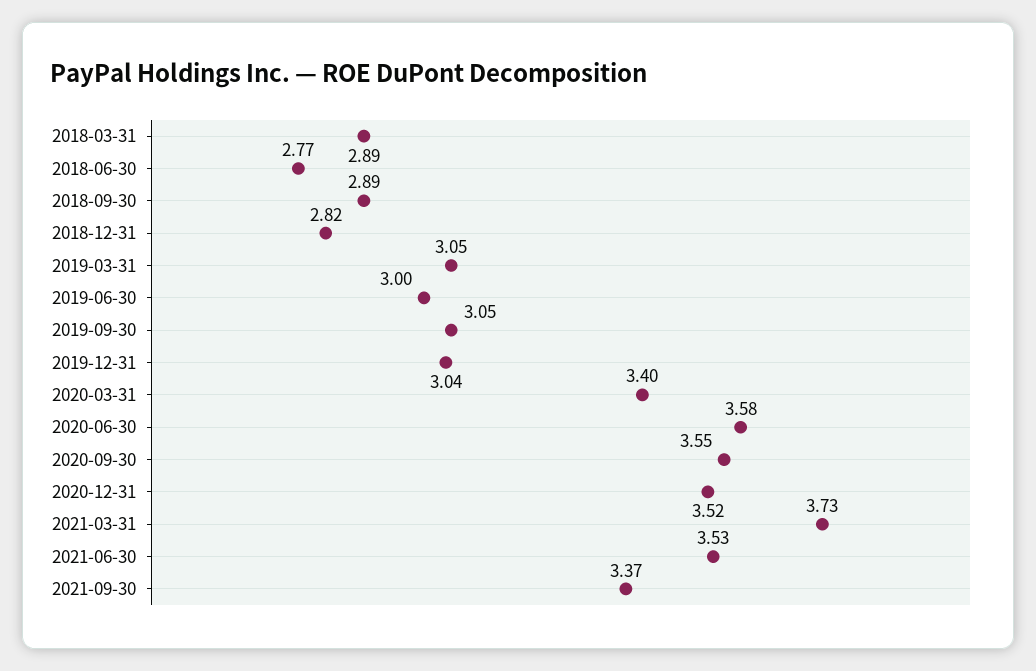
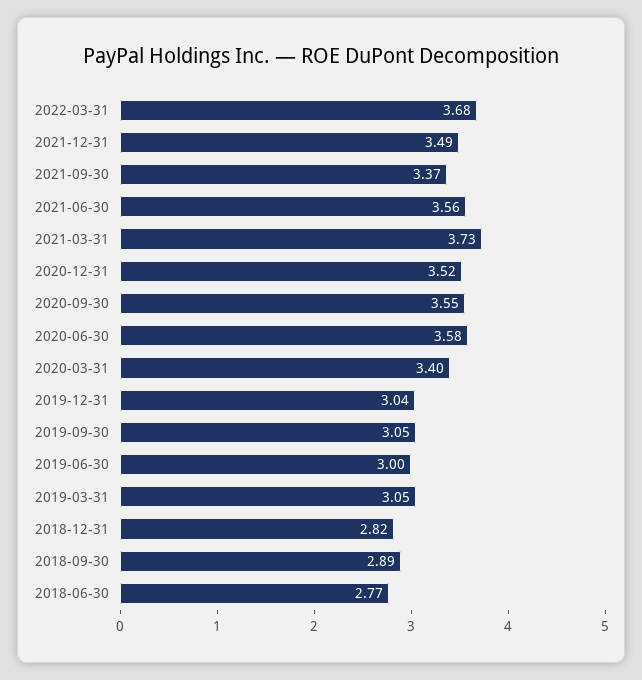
2018-03-31: 2.89 -> none
2021-06-30: 3.53 -> 3.56
2022-03-31: none -> 3.68
2021-12-31: none -> 3.49

